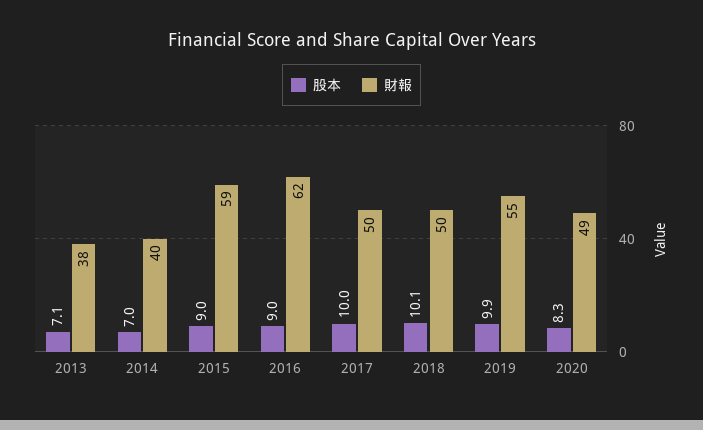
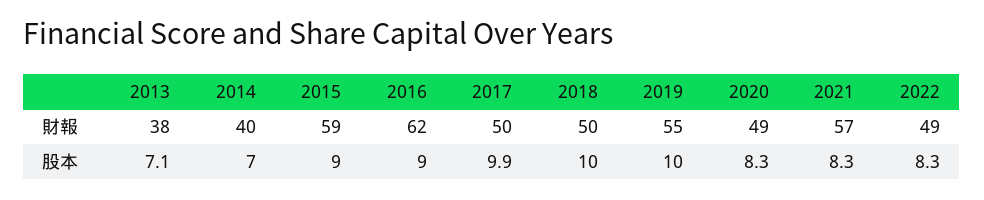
股本, 2017: 10 -> 9.9
股本, 2018: 10.1 -> 10
股本, 2019: 9.9 -> 10
財報, 2021: none -> 57
財報, 2022: none -> 49
股本, 2021: none -> 8.3
股本, 2022: none -> 8.3

